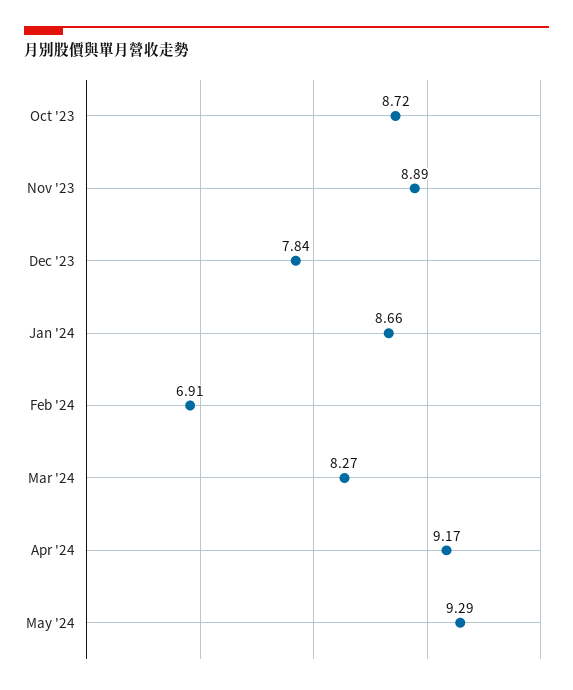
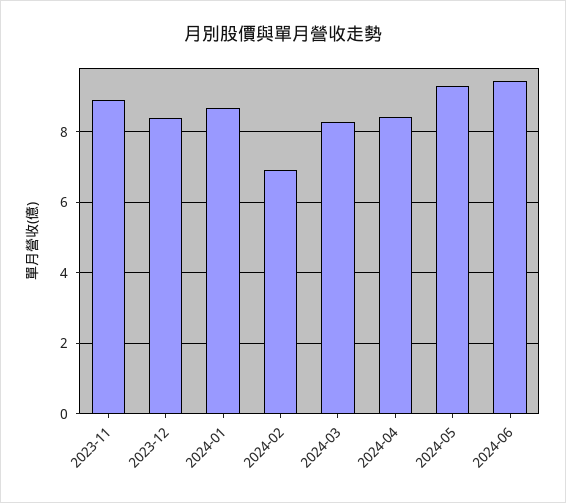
Oct '23: 8.72 -> none
Dec '23: 7.84 -> 8.4
Apr '24: 9.17 -> 8.4
2024-06: none -> 9.4

